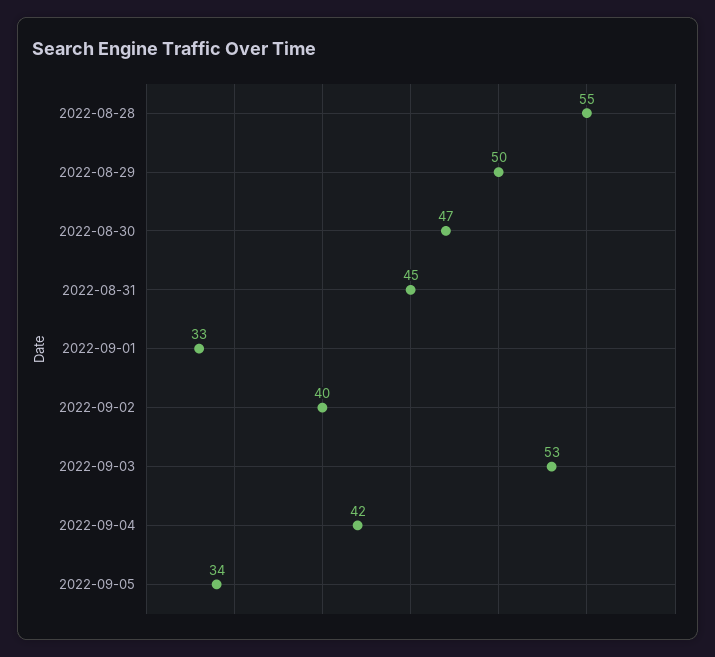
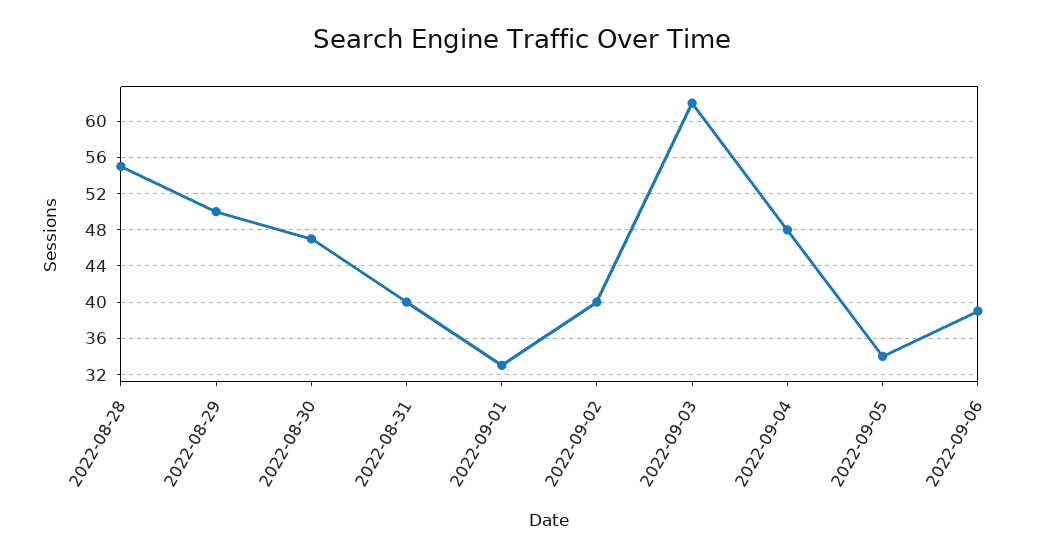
2022-08-31: 45 -> 40
2022-09-03: 53 -> 62
2022-09-04: 42 -> 48
2022-09-06: none -> 39

